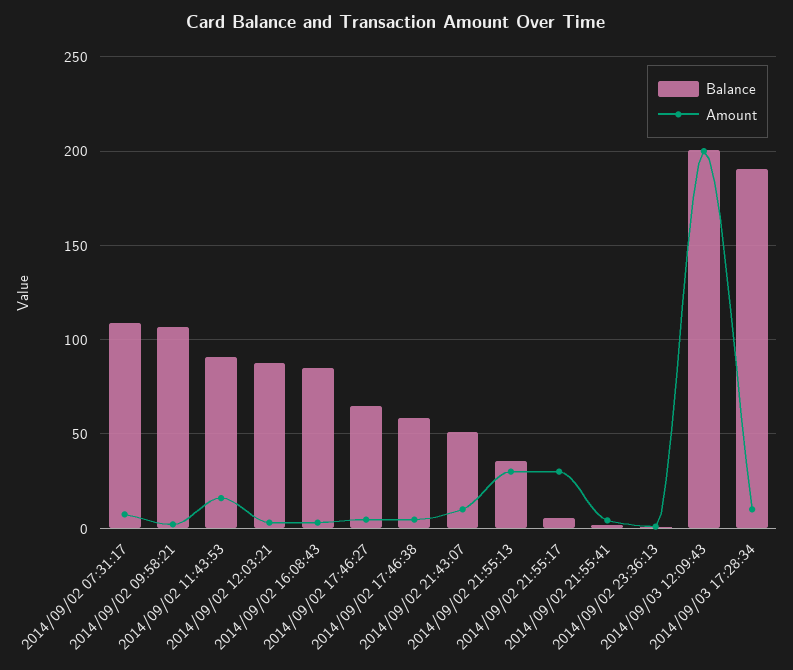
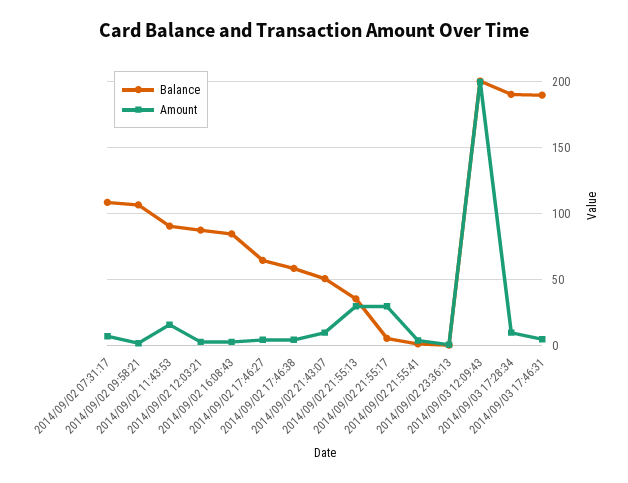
Balance, 2014/09/03 17:46:31: none -> 190
Amount, 2014/09/03 17:46:31: none -> 5

